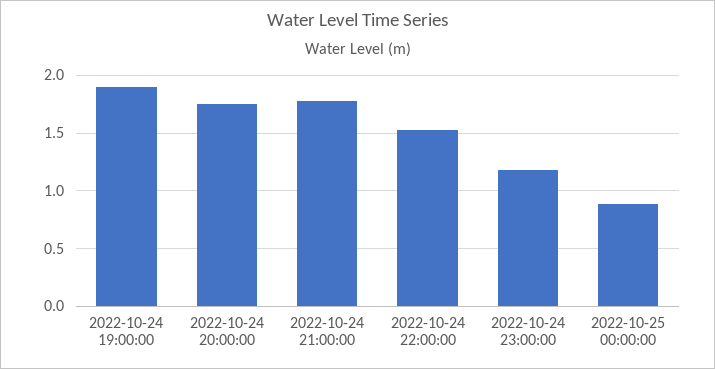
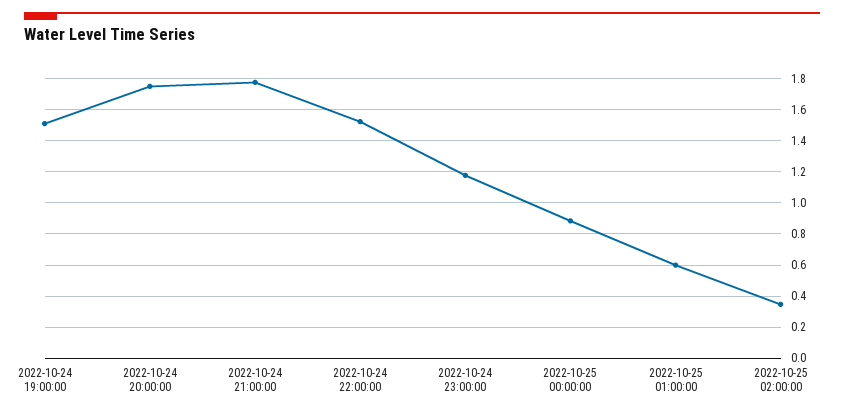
2022-10-24 19:00:00: 1.9 -> 1.5
2022-10-25 01:00:00: none -> 0.6
2022-10-25 02:00:00: none -> 0.35

